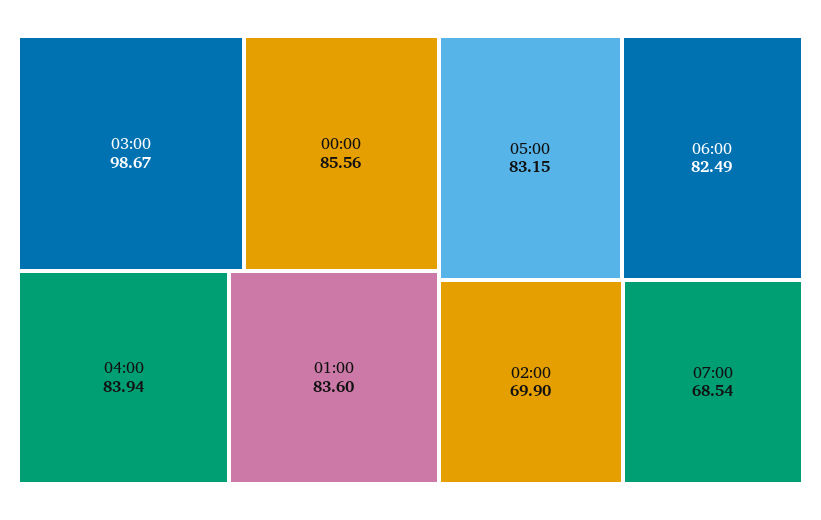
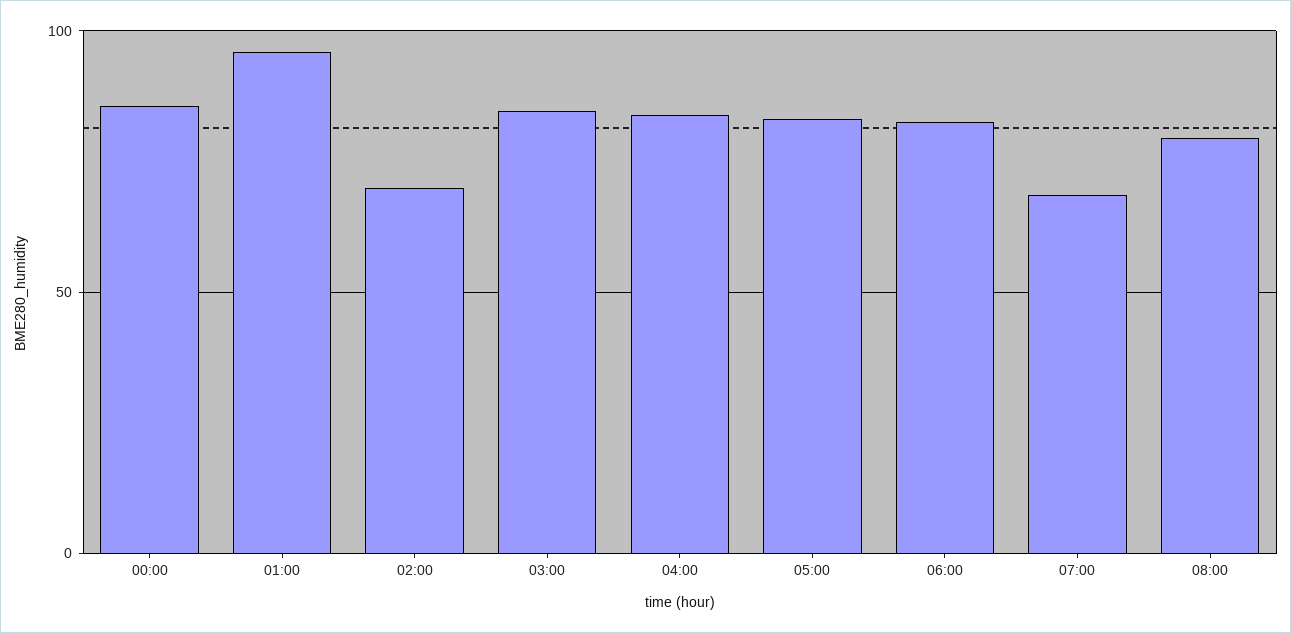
03:00: 98.67 -> 85
01:00: 83.6 -> 95
08:00: none -> 80

